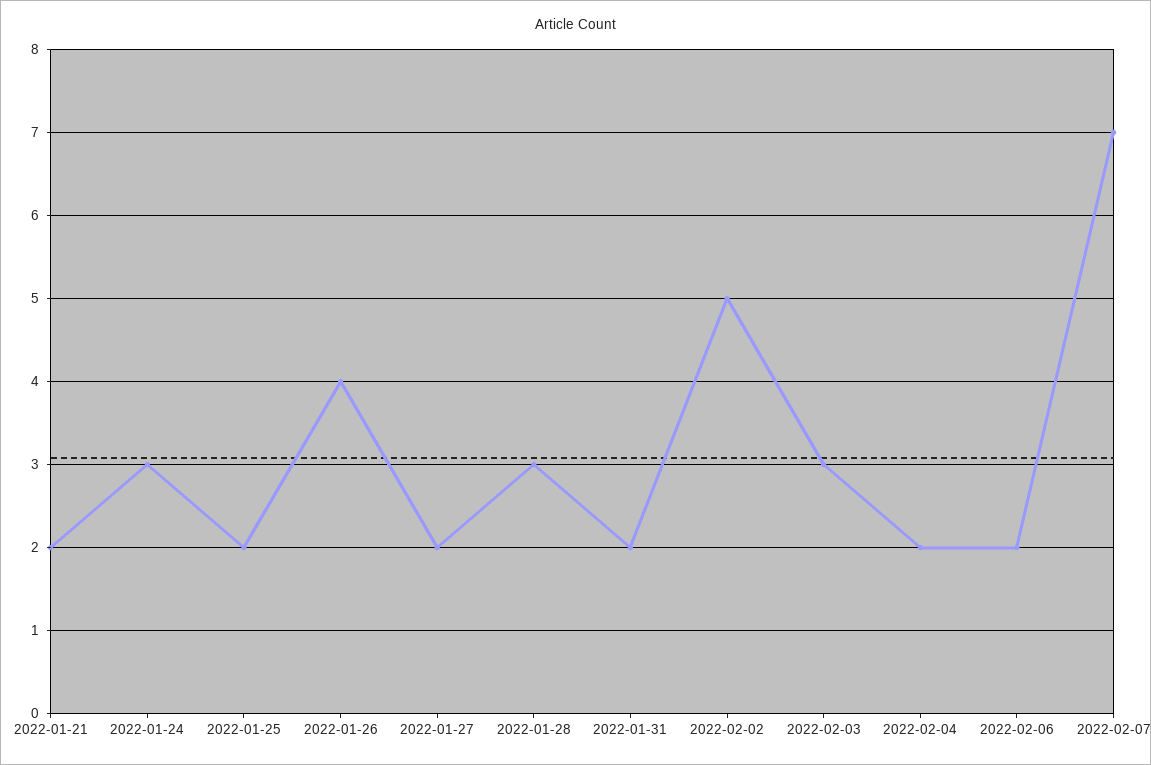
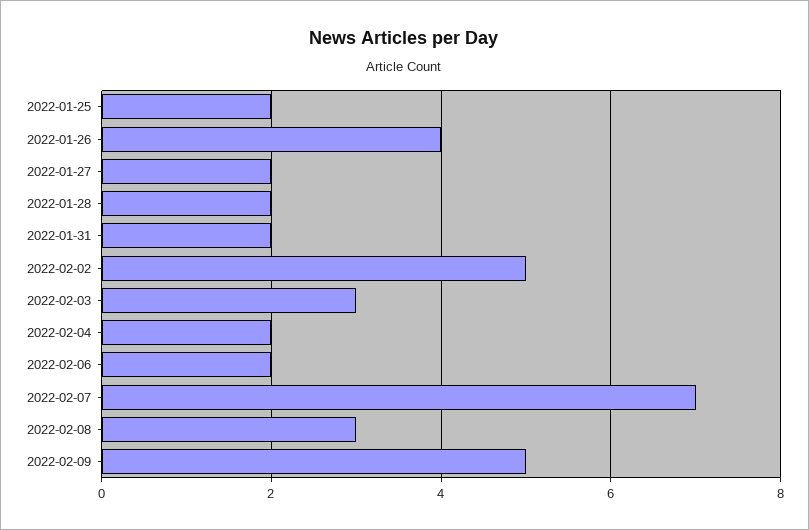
2022-01-21: 2 -> none
2022-01-24: 3 -> none
2022-01-28: 3 -> 2
2022-02-08: none -> 3
2022-02-09: none -> 5

